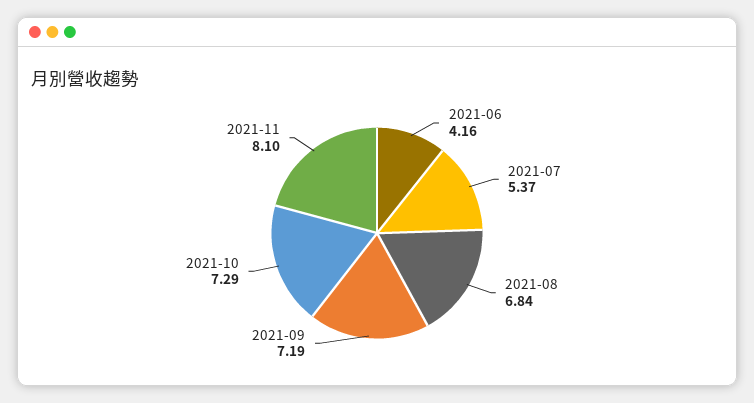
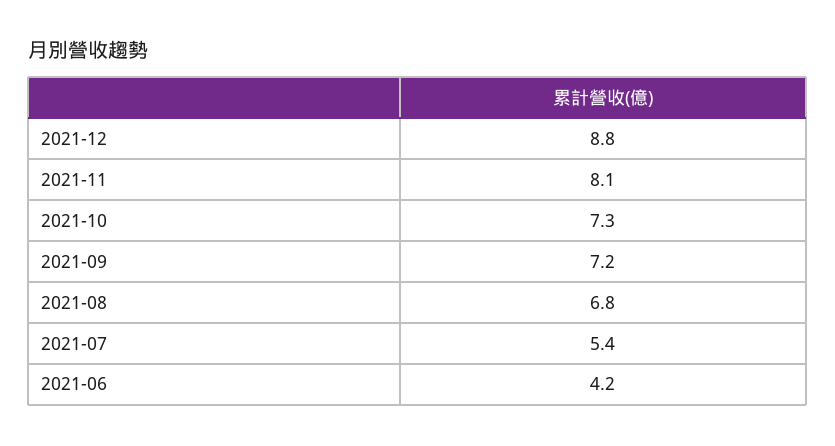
2021-12: none -> 8.8

